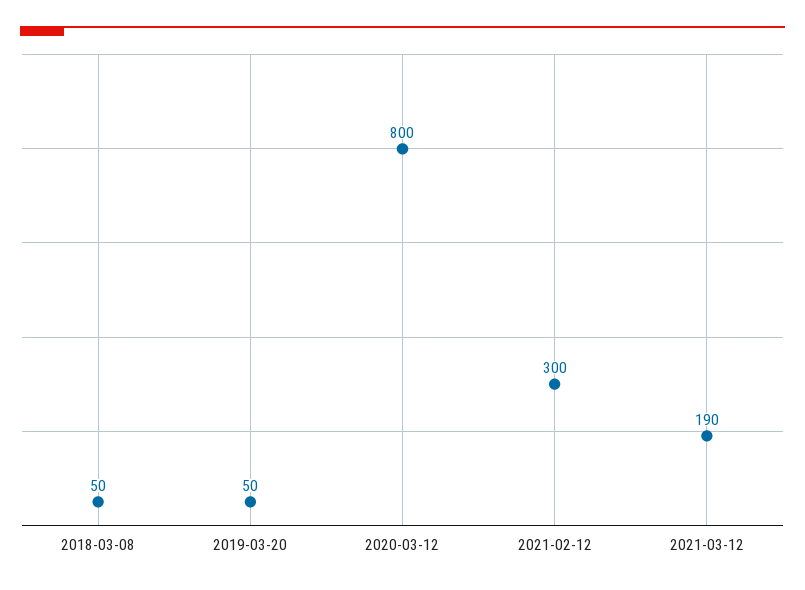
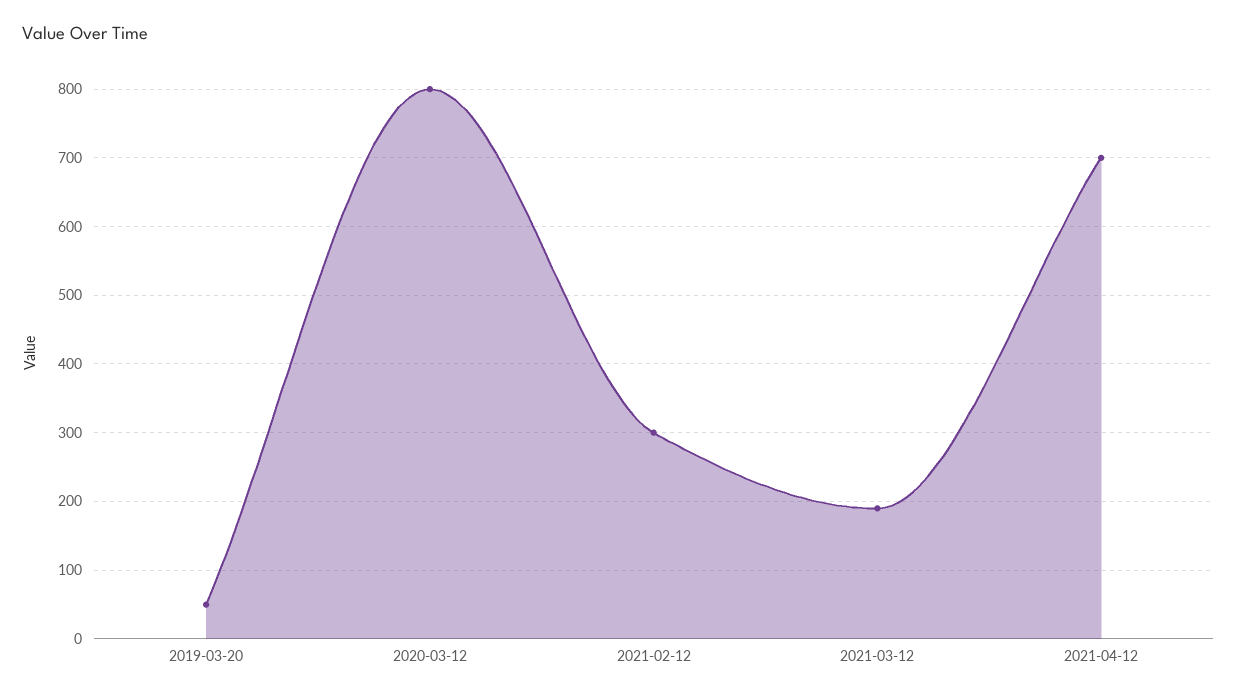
2018-03-08: 50 -> none
2021-04-12: none -> 700

